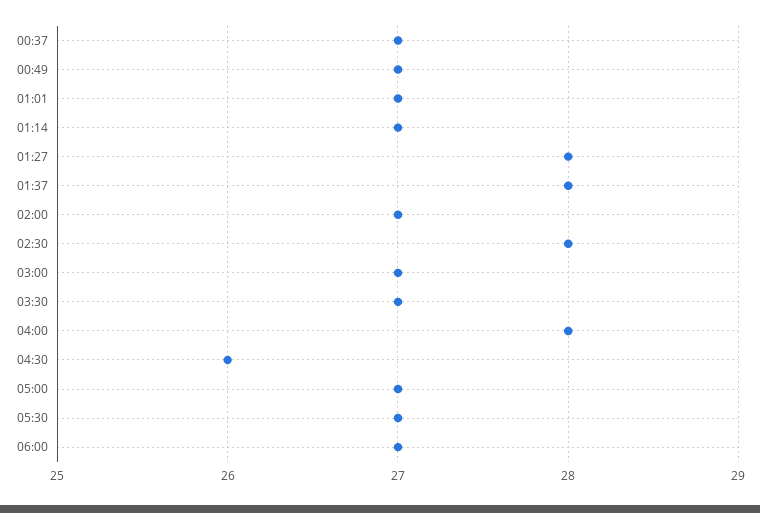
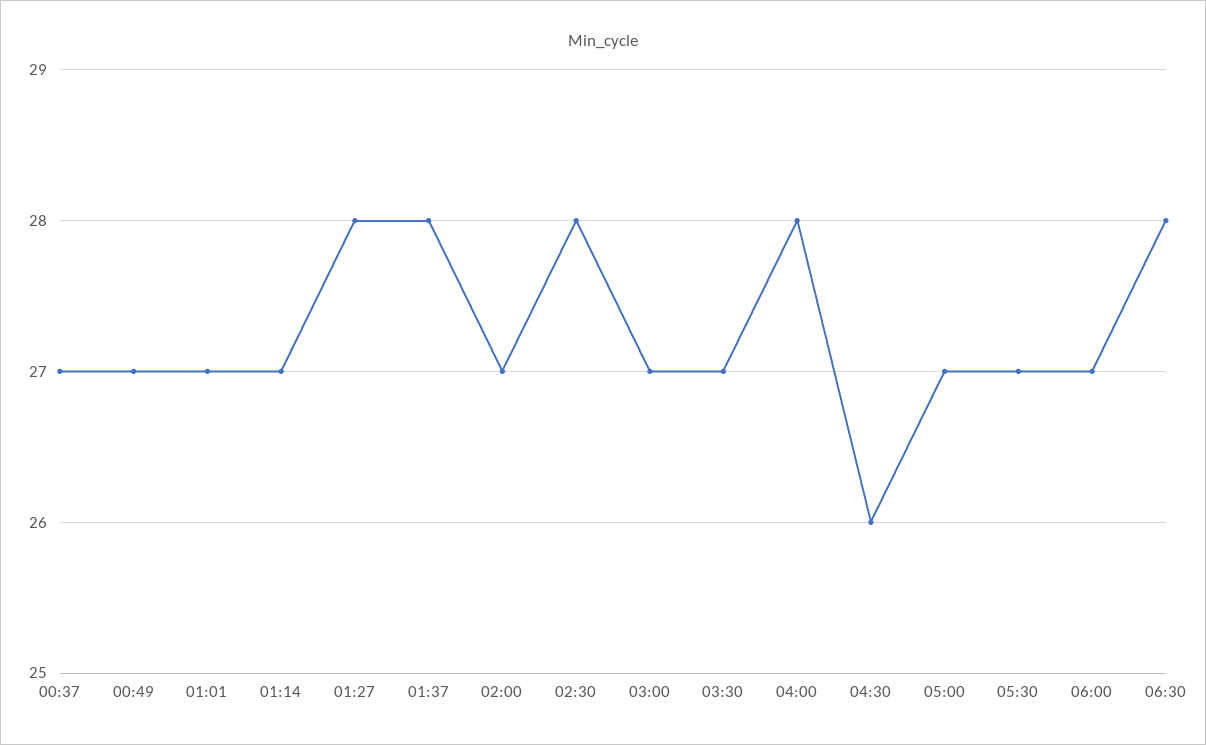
06:30: none -> 28

